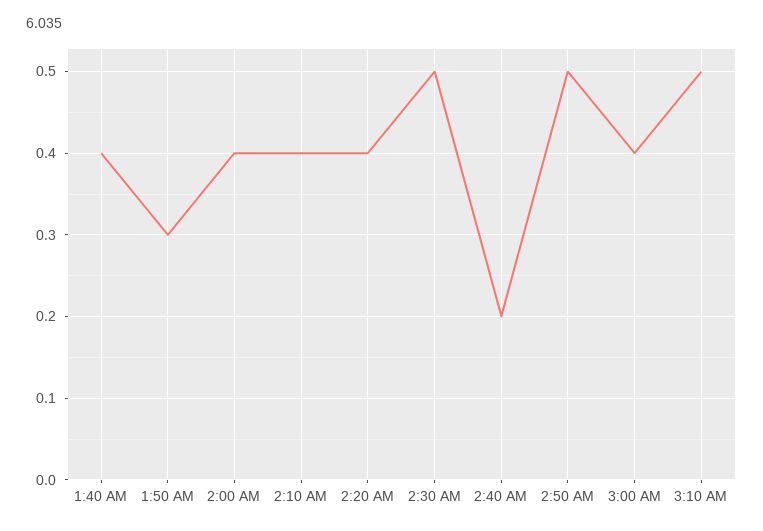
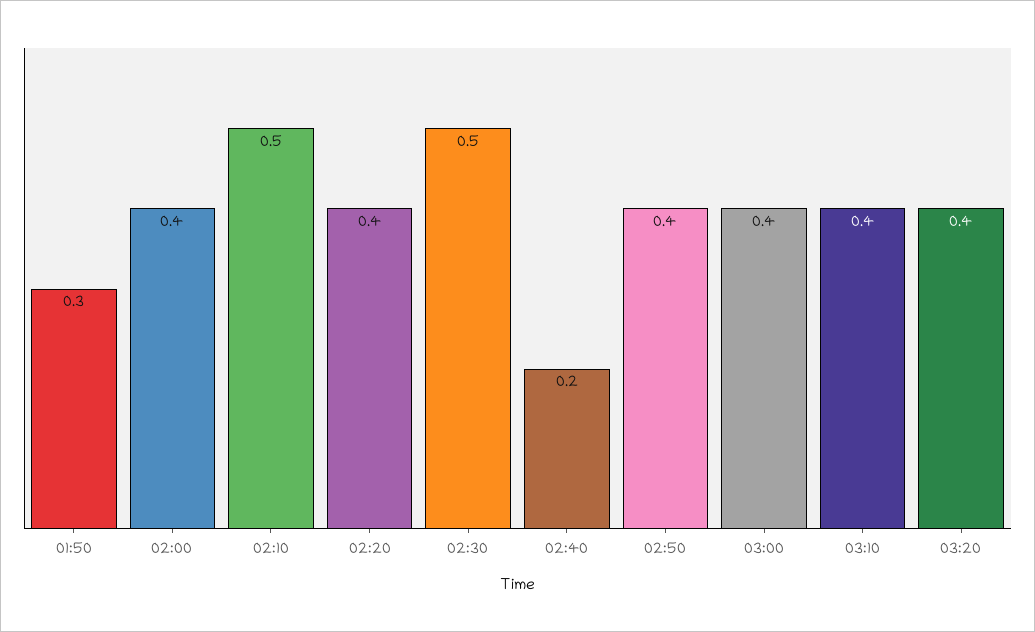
1:40 AM: 0.4 -> none
2:10 AM: 0.4 -> 0.5
2:50 AM: 0.5 -> 0.4
3:10 AM: 0.5 -> 0.4
03:20: none -> 0.4

